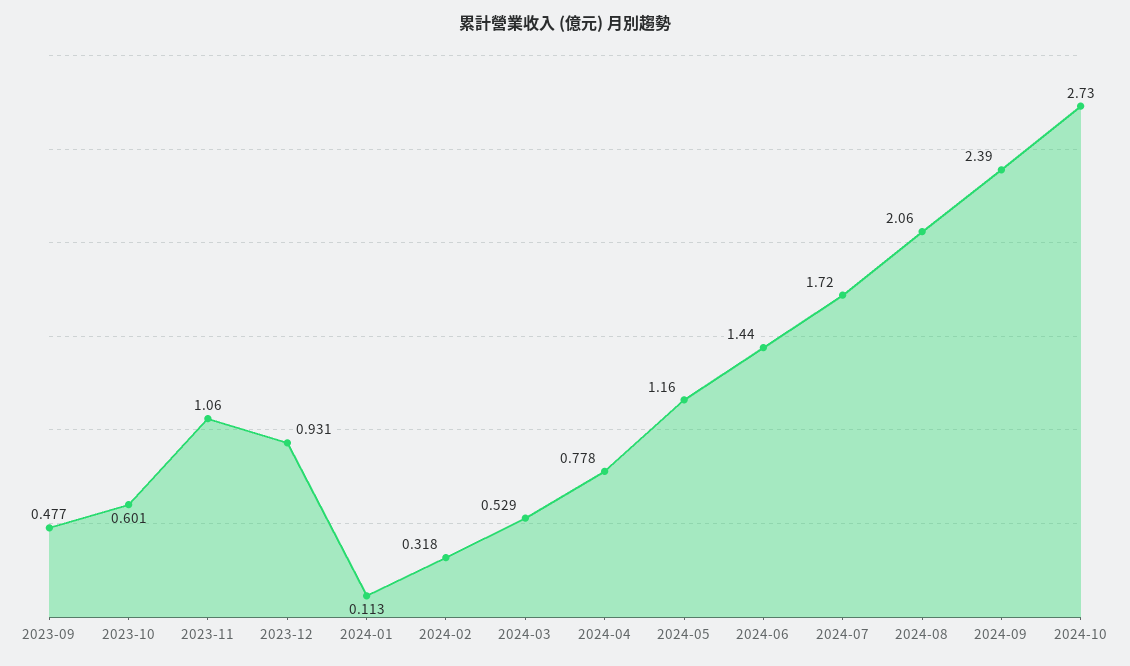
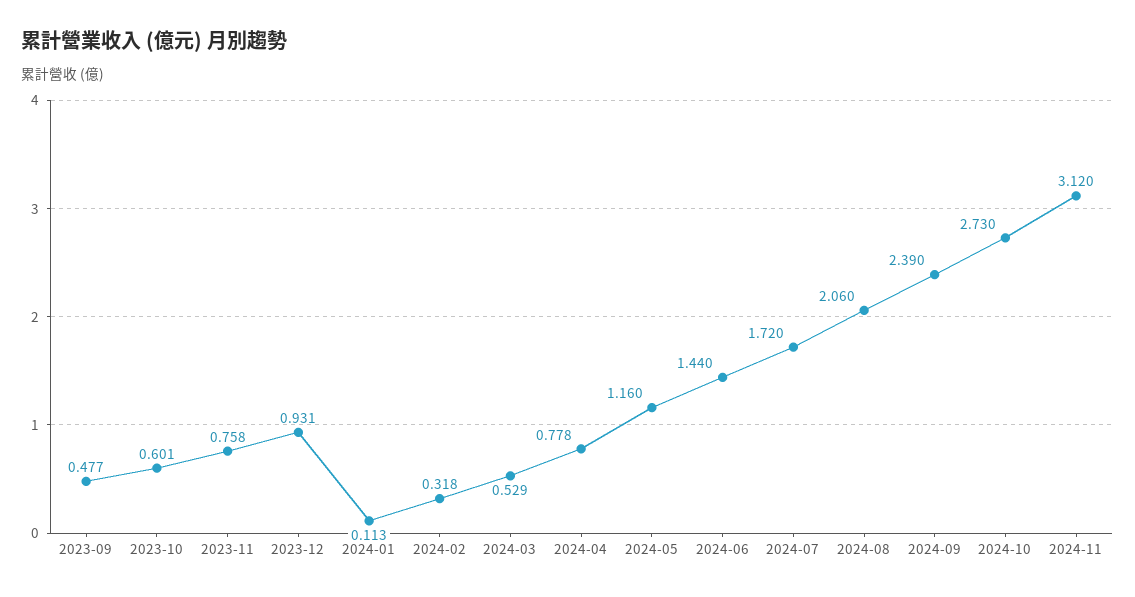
2023-11: 1.06 -> 0.758
2024-11: none -> 3.12

